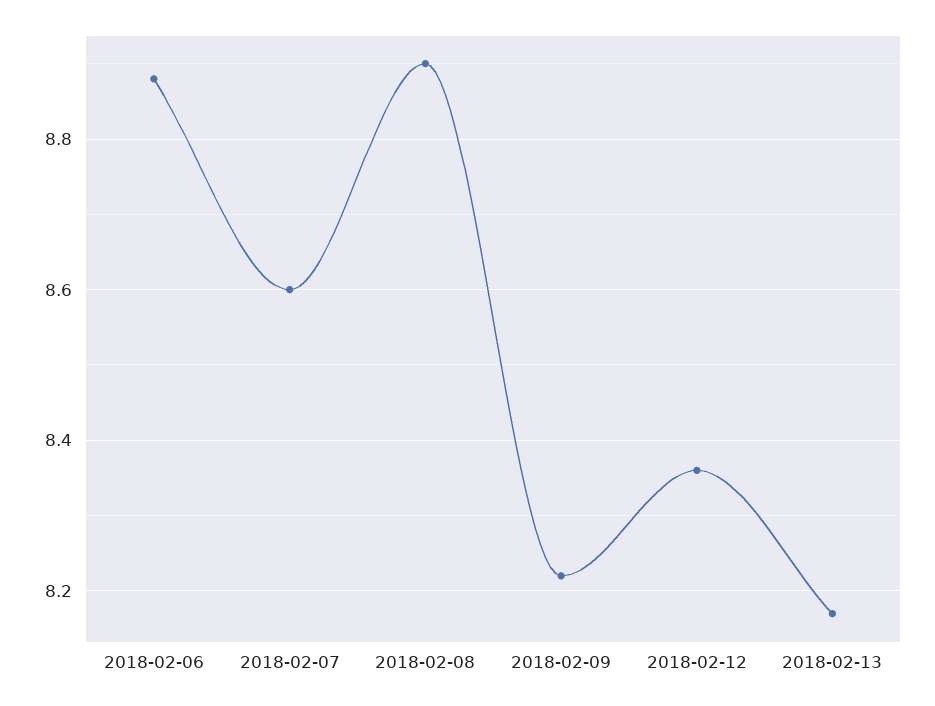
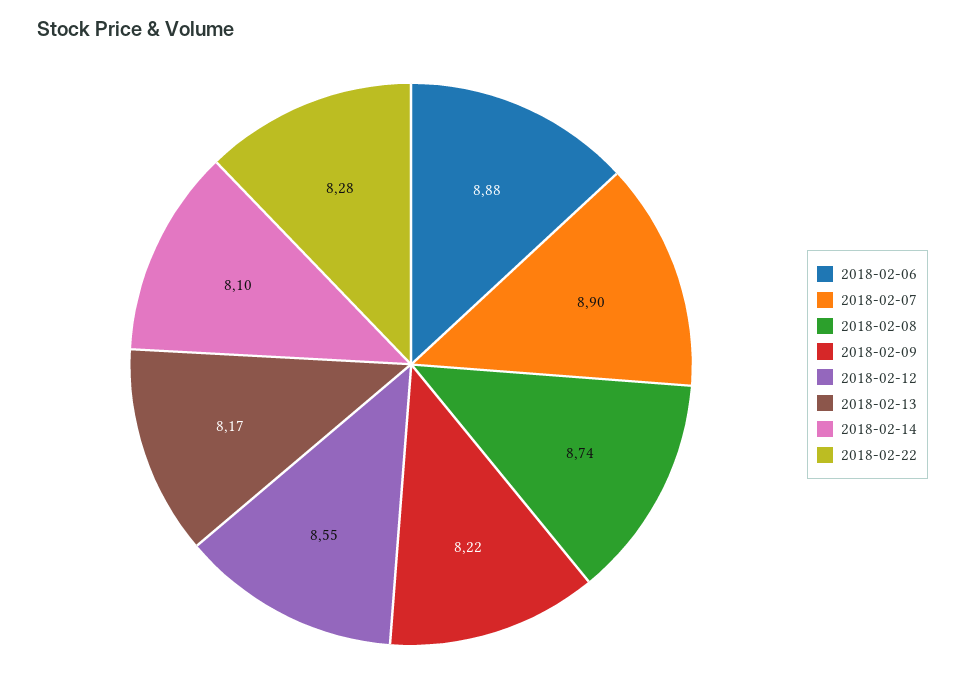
2018-02-07: 8.6 -> 8.9
2018-02-08: 8.9 -> 8.74
2018-02-12: 8.35 -> 8.55
2018-02-14: none -> 8.1
2018-02-22: none -> 8.28

